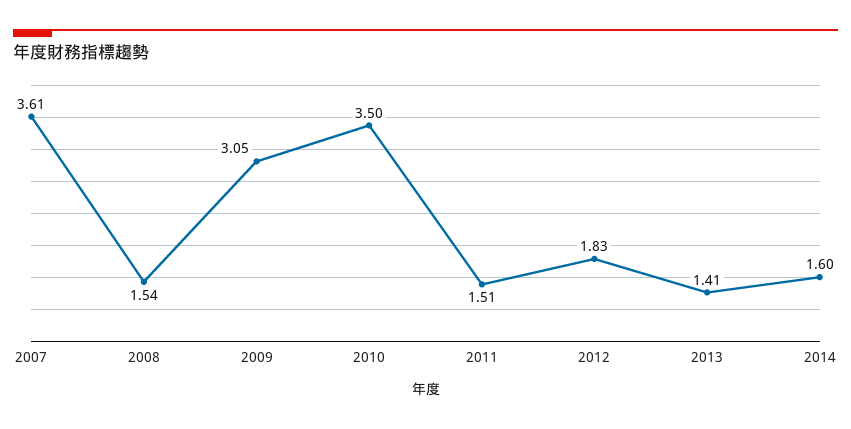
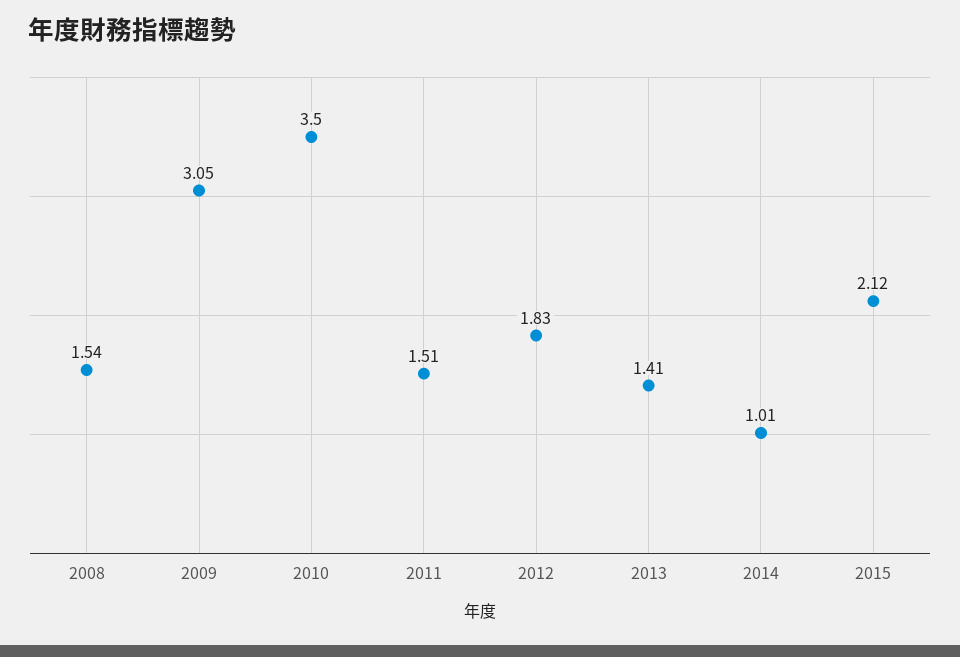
2007: 3.61 -> none
2014: 1.6 -> 1.01
2015: none -> 2.12

